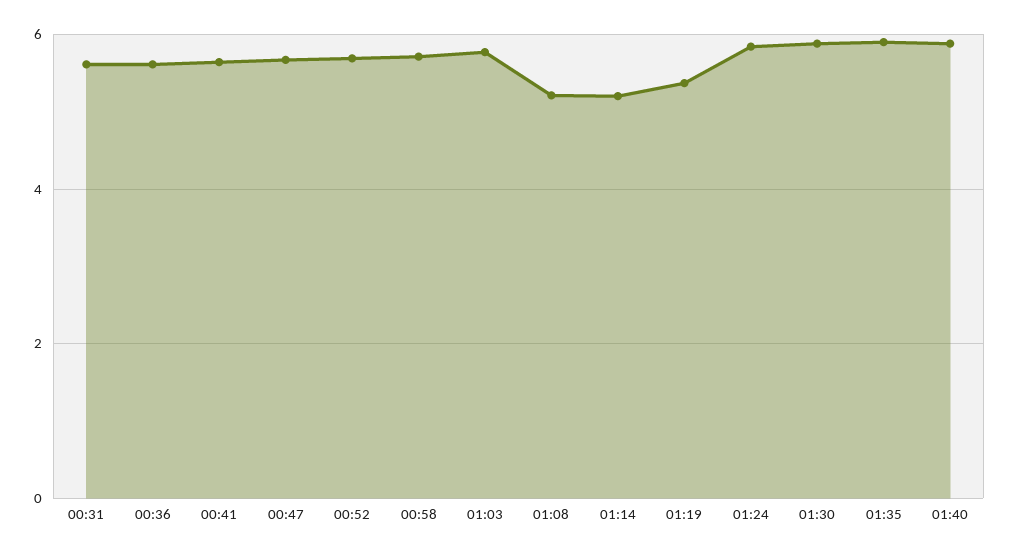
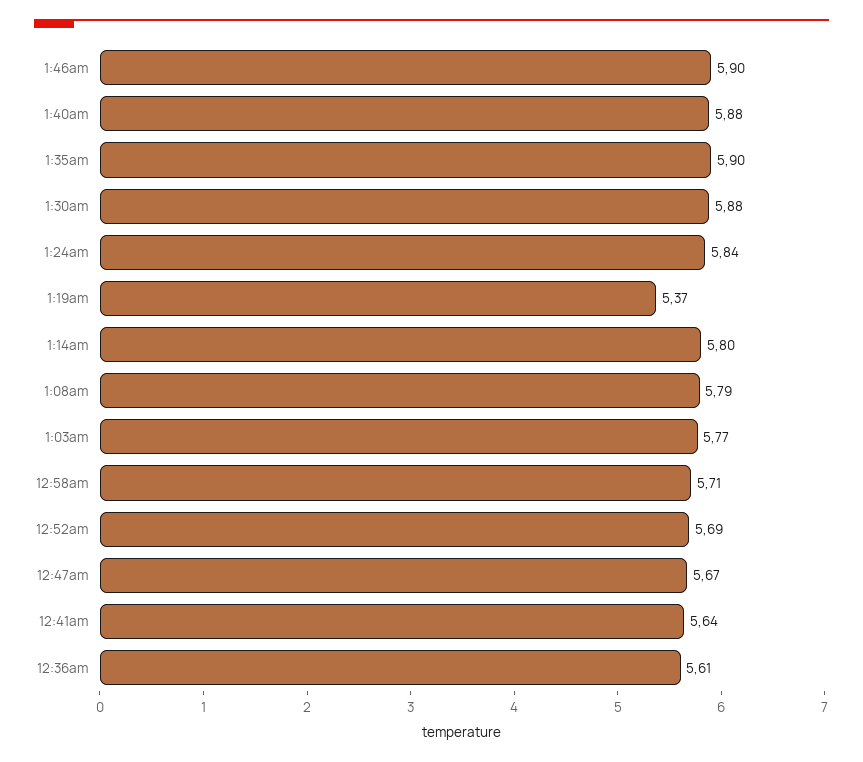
00:31: 5.6 -> none
01:08: 5.2 -> 5.79
01:14: 5.2 -> 5.8
1:46am: none -> 5.9

